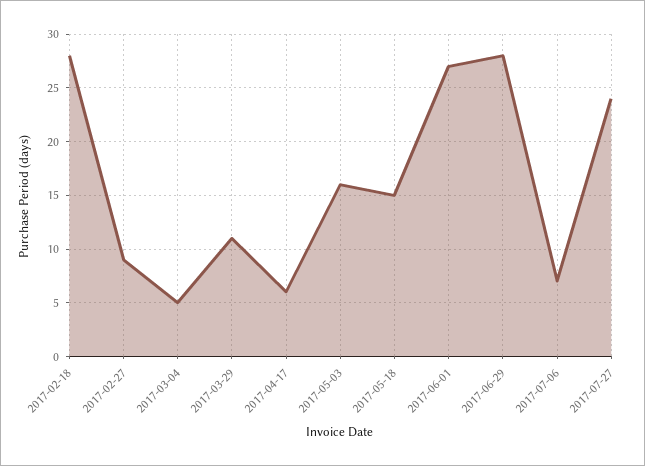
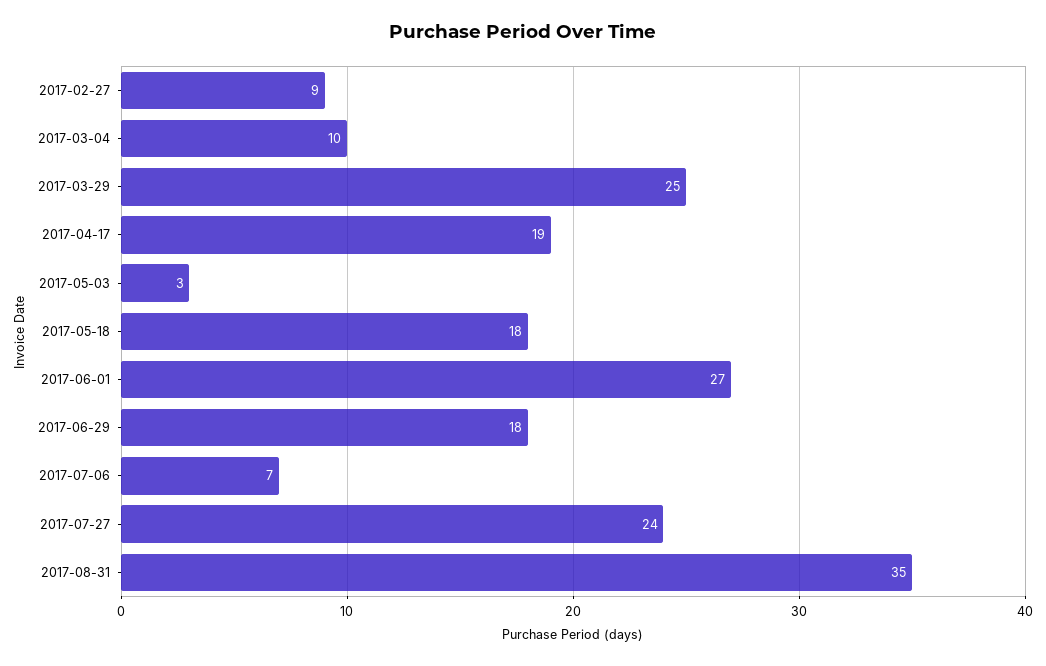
2017-02-18: 28 -> none
2017-03-04: 5 -> 10
2017-03-29: 11 -> 25
2017-04-17: 6 -> 19
2017-05-03: 16 -> 3
2017-05-18: 15 -> 18
2017-06-29: 28 -> 18
2017-08-31: none -> 35

